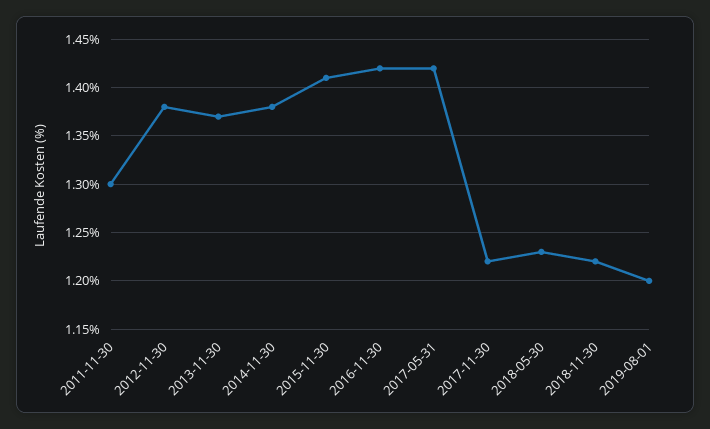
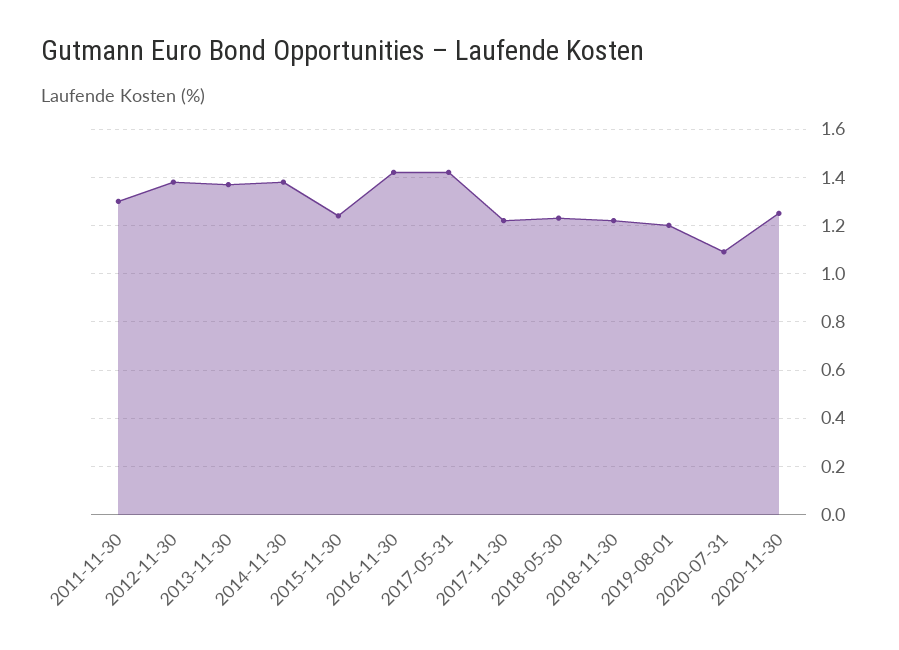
2015-11-30: 1.41 -> 1.25
2020-07-31: none -> 1.1
2020-11-30: none -> 1.25

